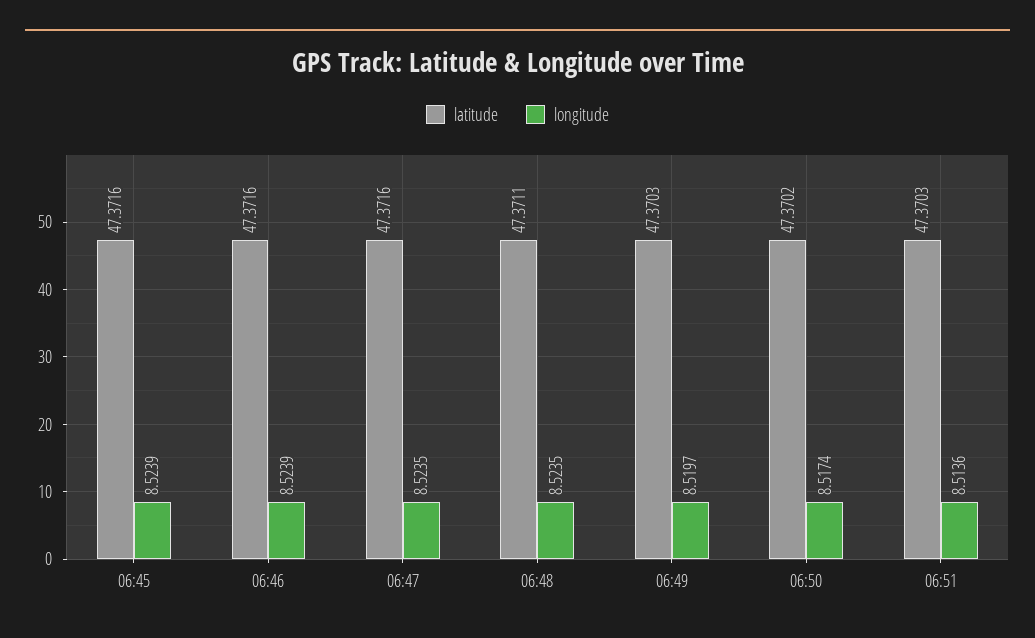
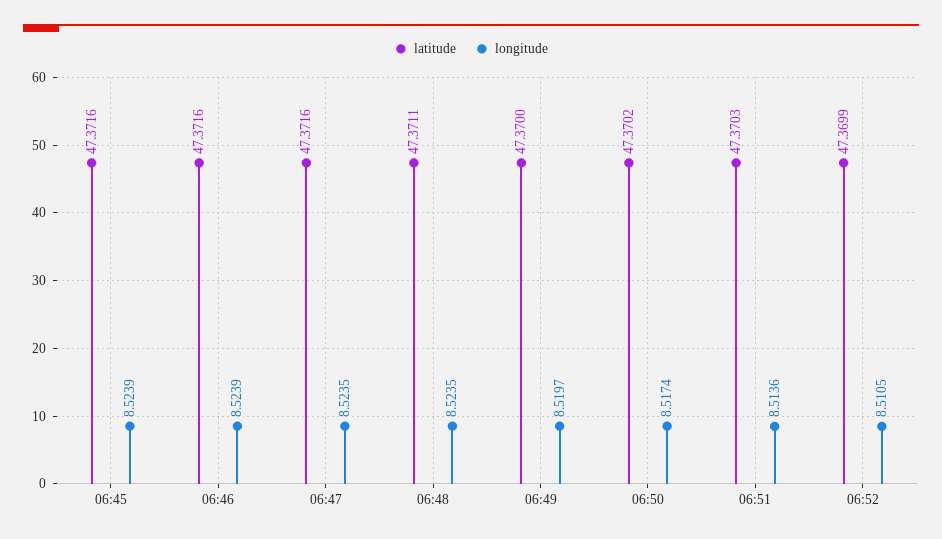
latitude, 06:49: 47.3703 -> 47.37
latitude, 06:52: none -> 47.3699
longitude, 06:52: none -> 8.5105

